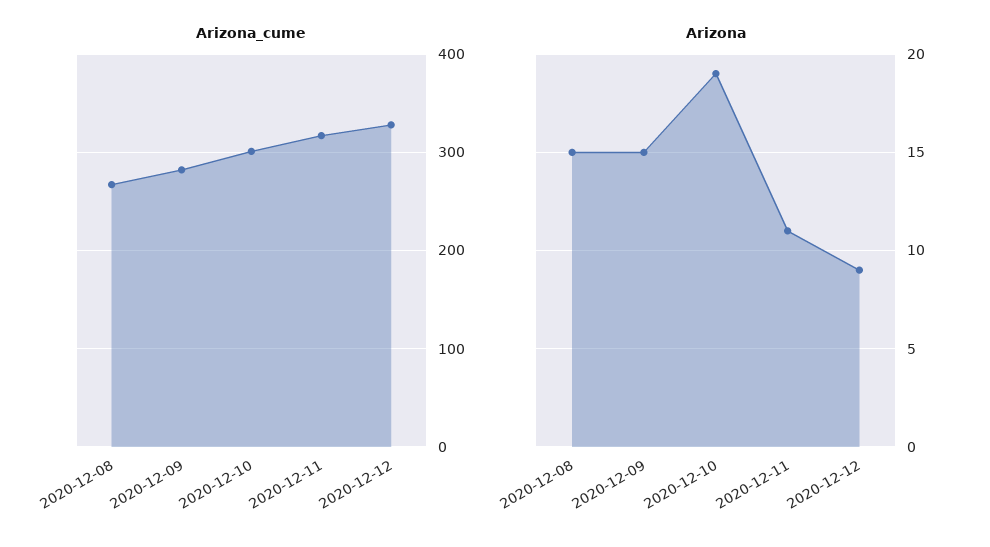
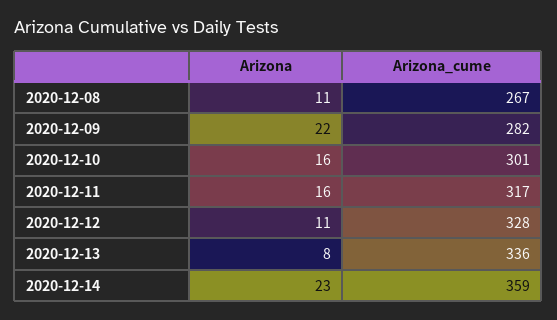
Arizona, 2020-12-08: 15 -> 11
Arizona, 2020-12-09: 15 -> 22
Arizona, 2020-12-10: 19 -> 16
Arizona, 2020-12-11: 11 -> 16
Arizona, 2020-12-12: 9 -> 11
Arizona, 2020-12-13: none -> 8
Arizona_cume, 2020-12-13: none -> 336
Arizona, 2020-12-14: none -> 23
Arizona_cume, 2020-12-14: none -> 359

